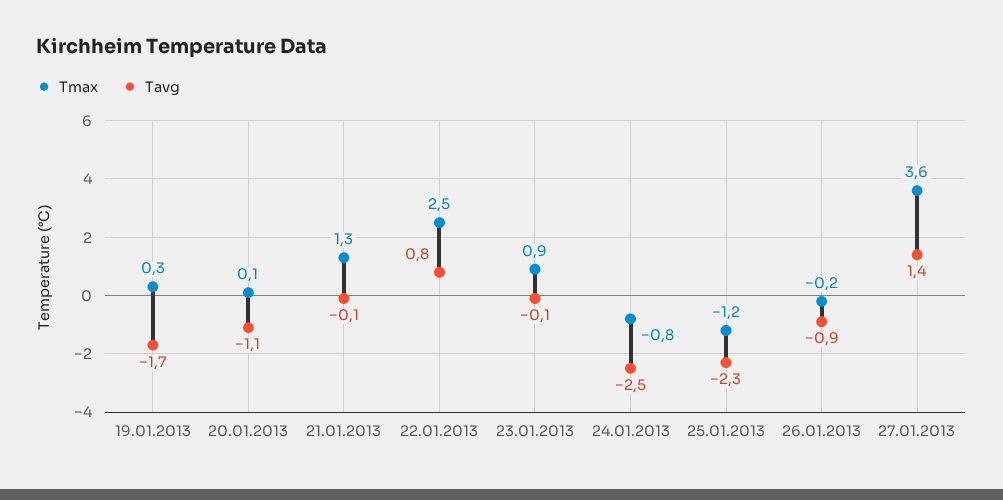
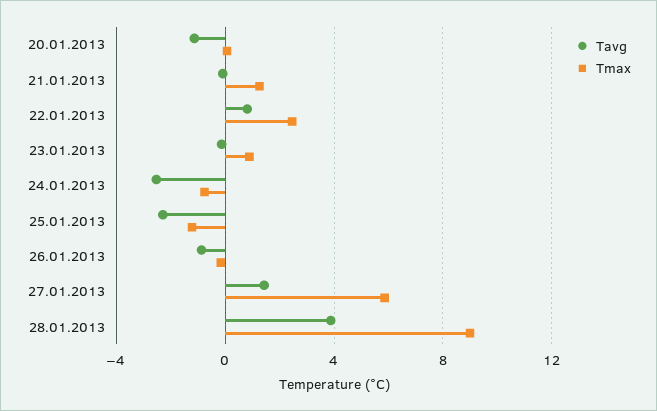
Tmax, 19.01.2013: 0.3 -> none
Tavg, 19.01.2013: -1.7 -> none
Tmax, 27.01.2013: 3.6 -> 6
Tavg, 28.01.2013: none -> 4
Tmax, 28.01.2013: none -> 9

